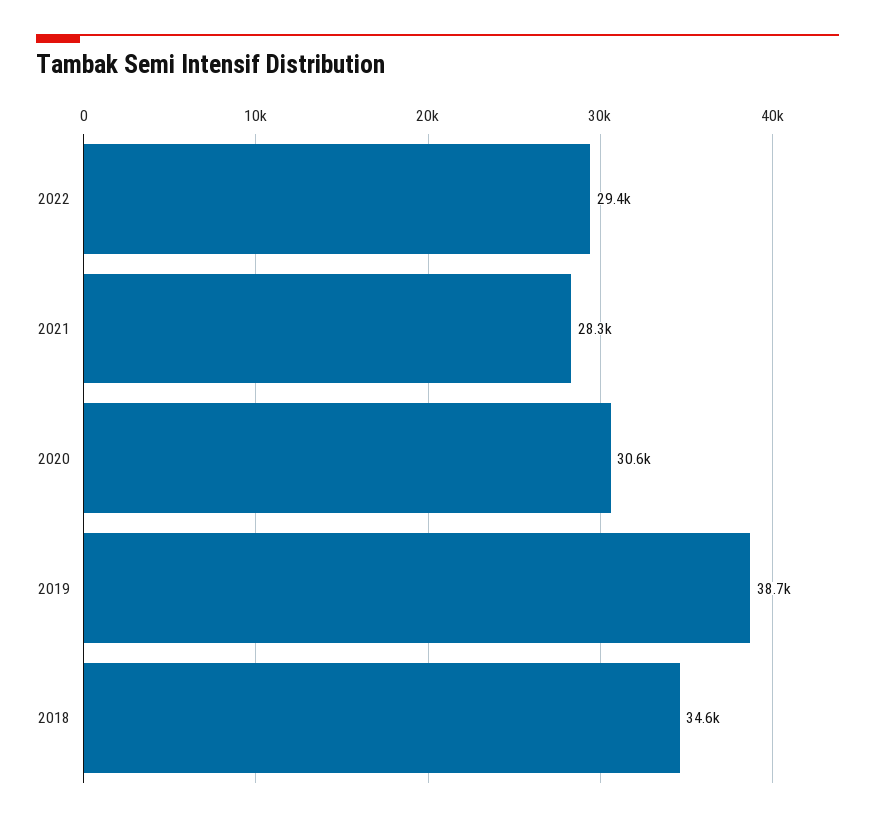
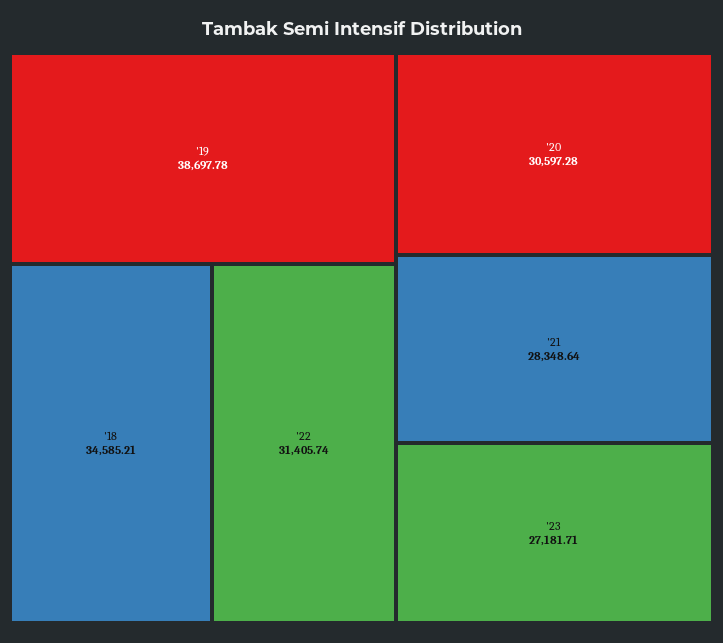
2022: 29400 -> 31405.74
'23: none -> 27181.71

